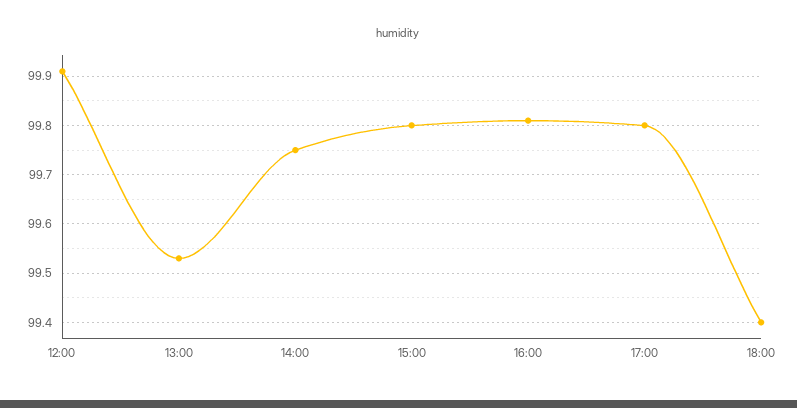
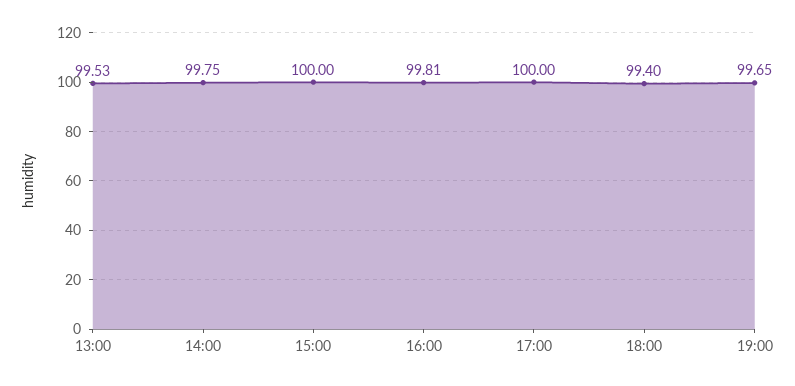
12:00: 99.9 -> none
15:00: 99.8 -> 100
17:00: 99.8 -> 100
19:00: none -> 99.65

